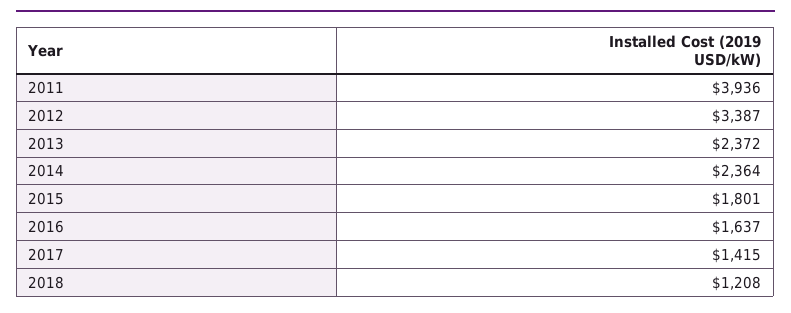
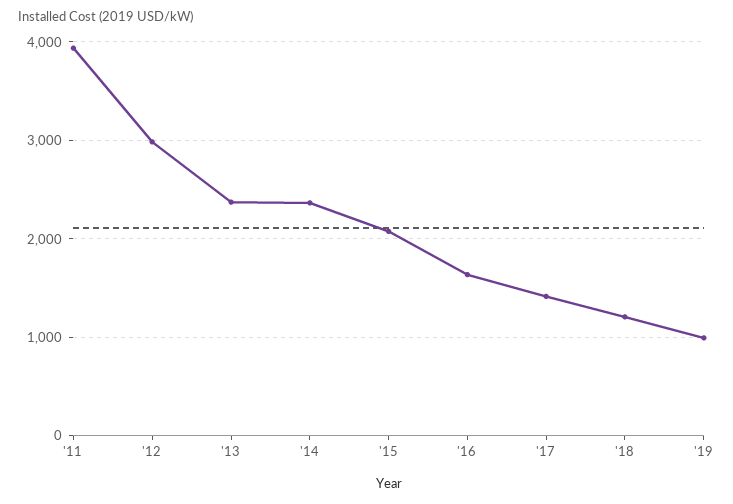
2012: 3387 -> 3000
2015: 1801 -> 2100
'19: none -> 1000

